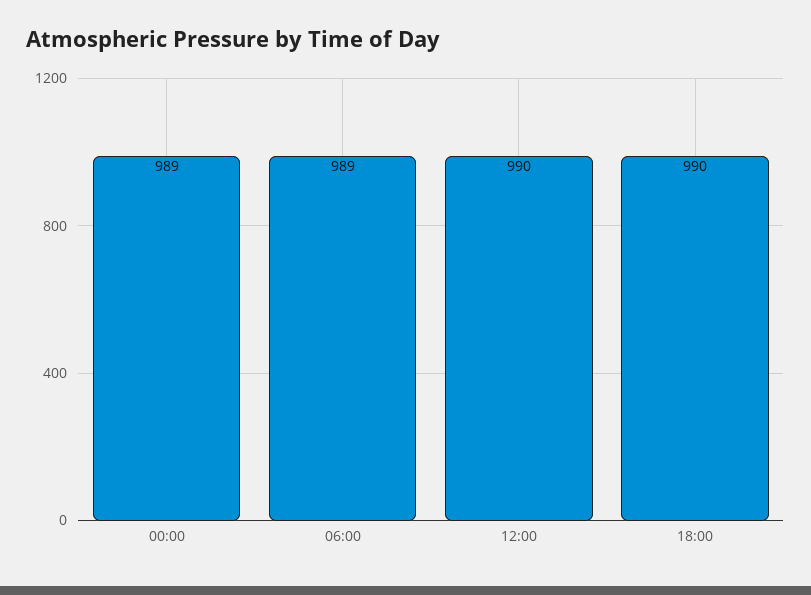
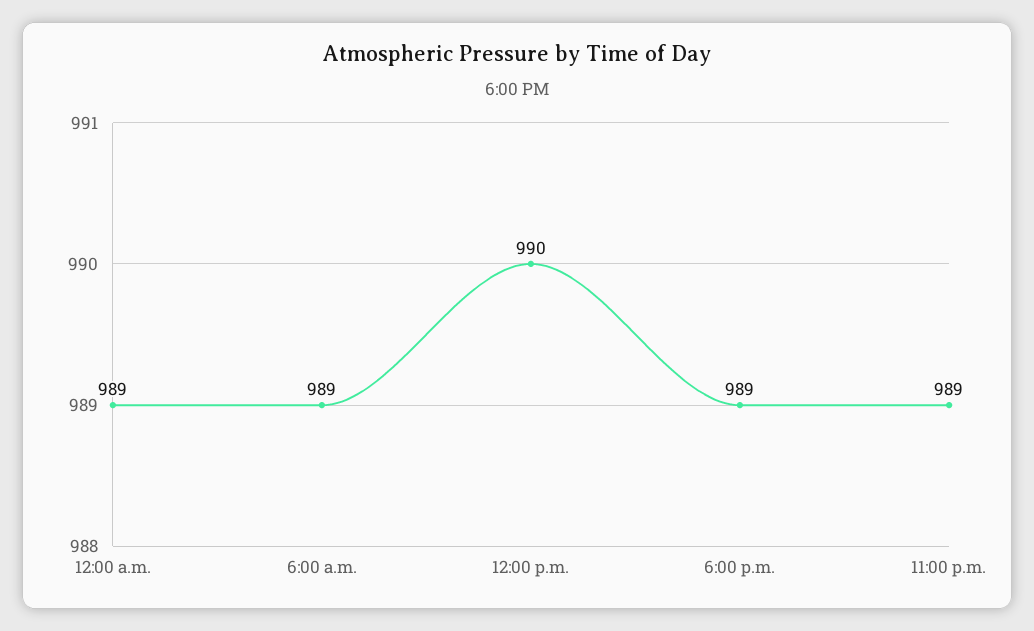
18:00: 990 -> 989
11:00 p.m.: none -> 989

